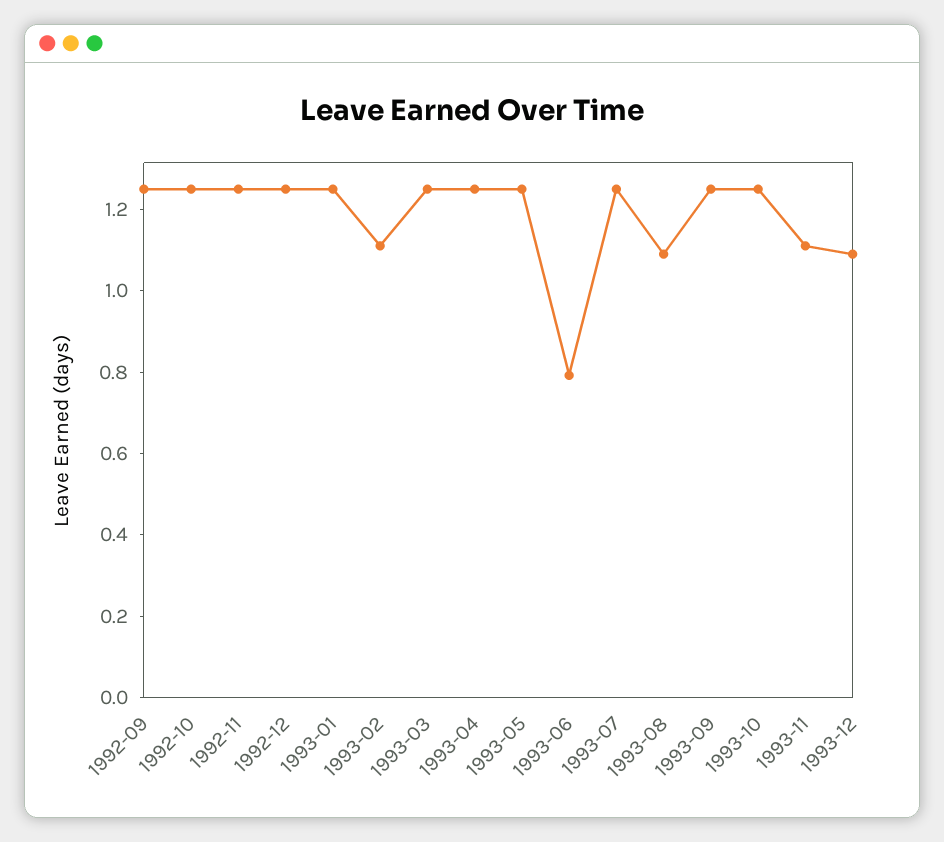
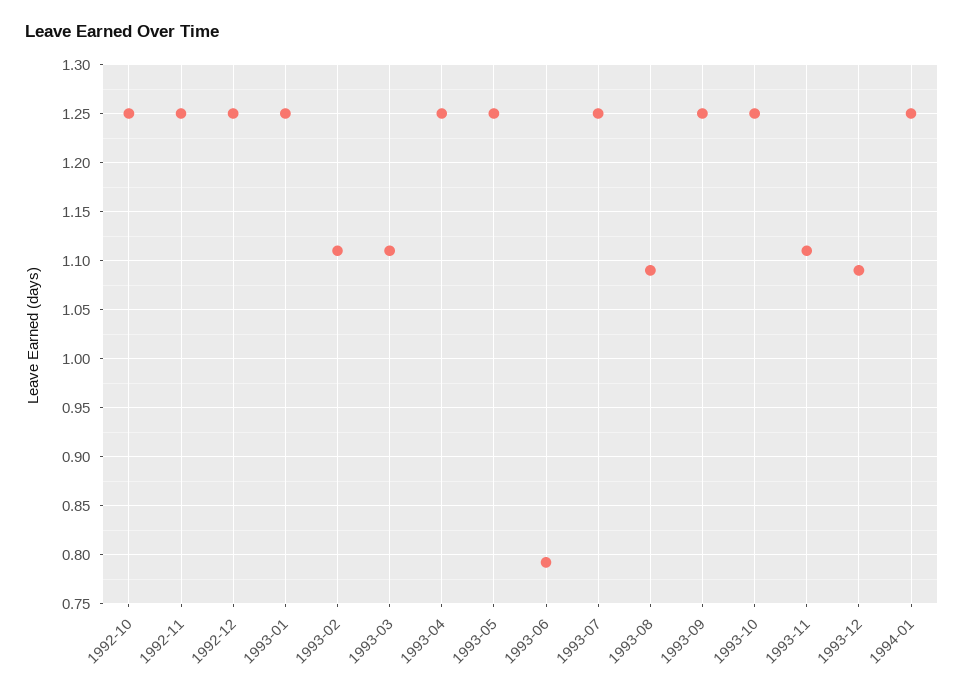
1992-09: 1.25 -> none
1993-03: 1.25 -> 1.11
1994-01: none -> 1.25

